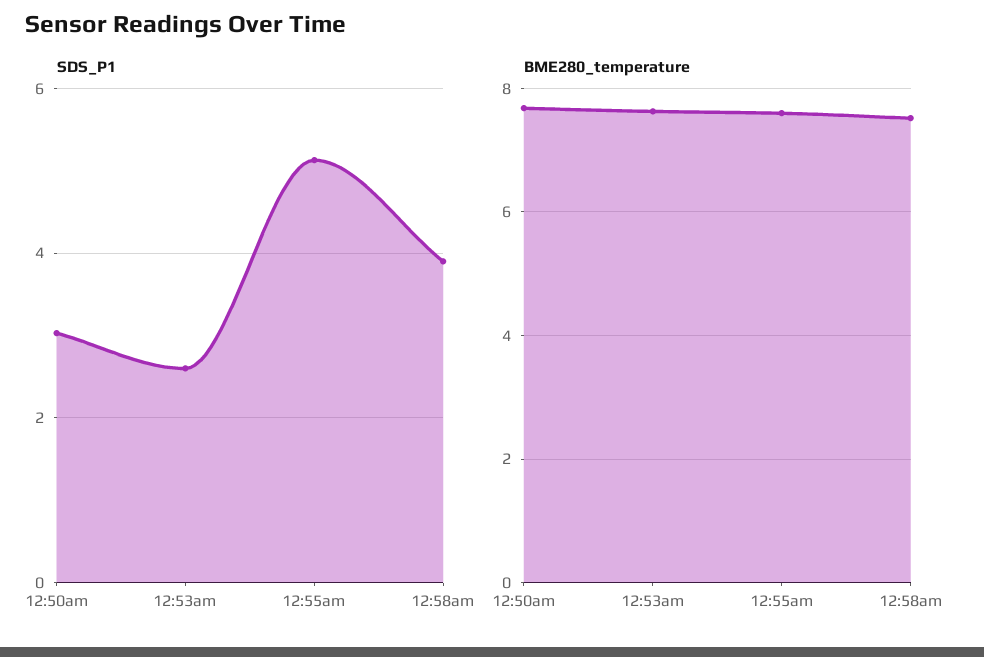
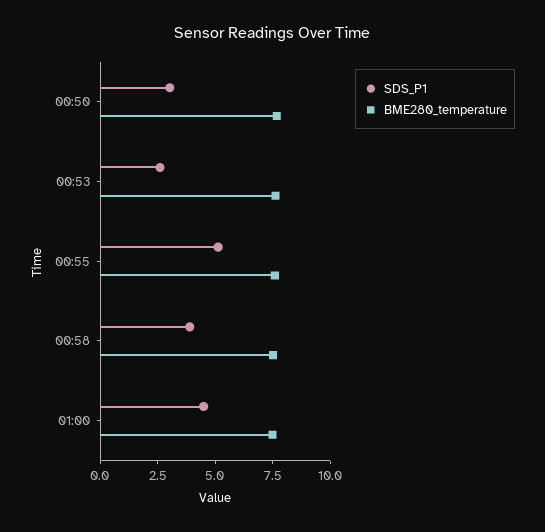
SDS_P1, 01:00: none -> 4.5
BME280_temperature, 01:00: none -> 7.5

